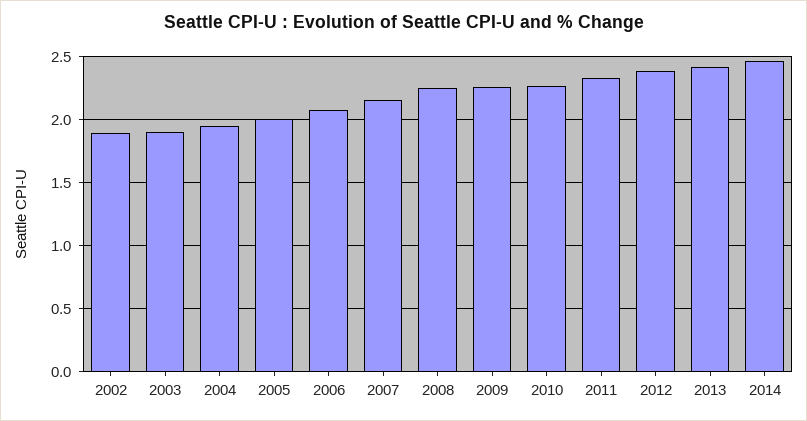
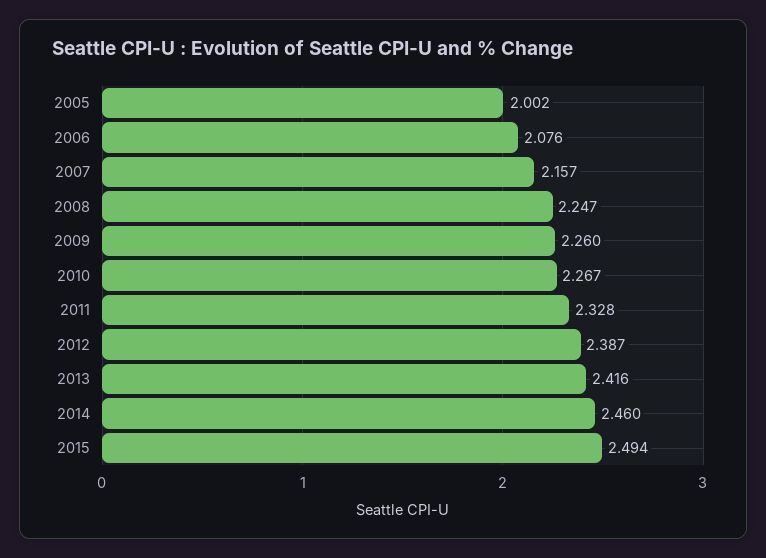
2002: 1.9 -> none
2003: 1.9 -> none
2004: 1.95 -> none
2015: none -> 2.494

